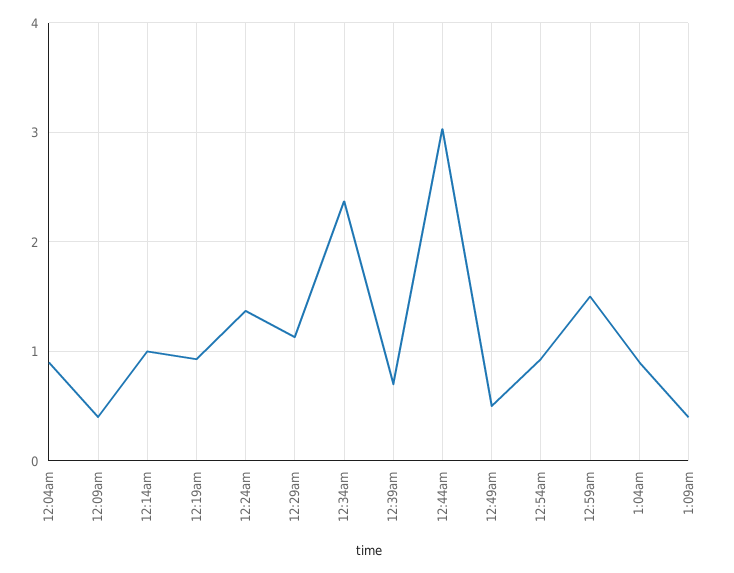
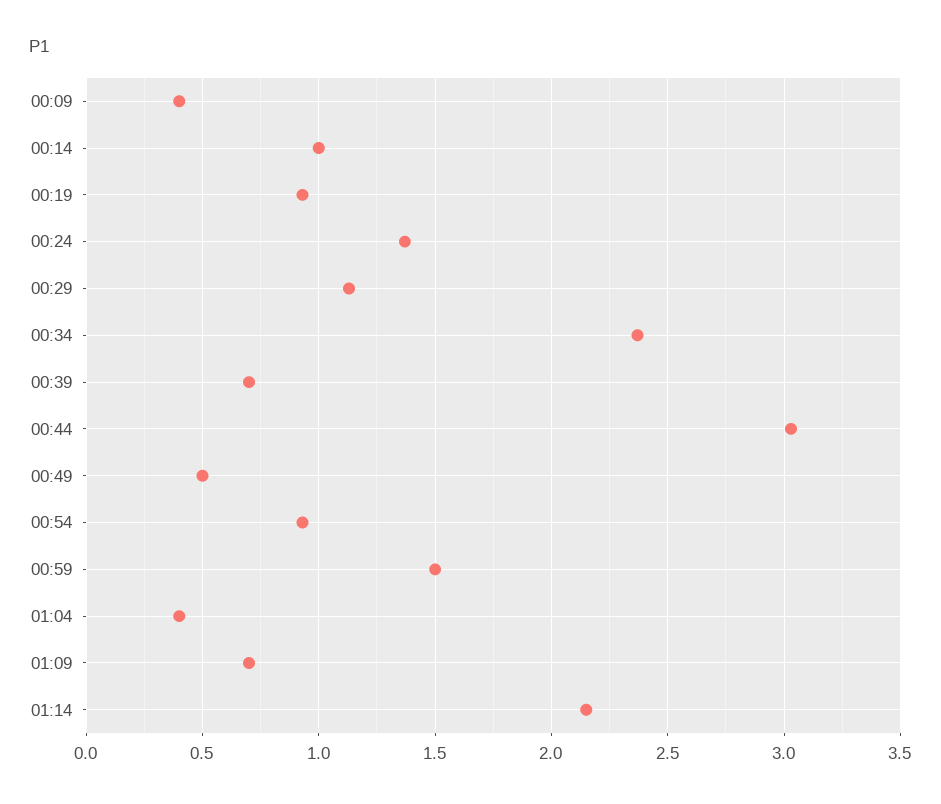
12:04am: 0.9 -> none
1:04am: 0.9 -> 0.4
1:09am: 0.4 -> 0.7
01:14: none -> 2.15

